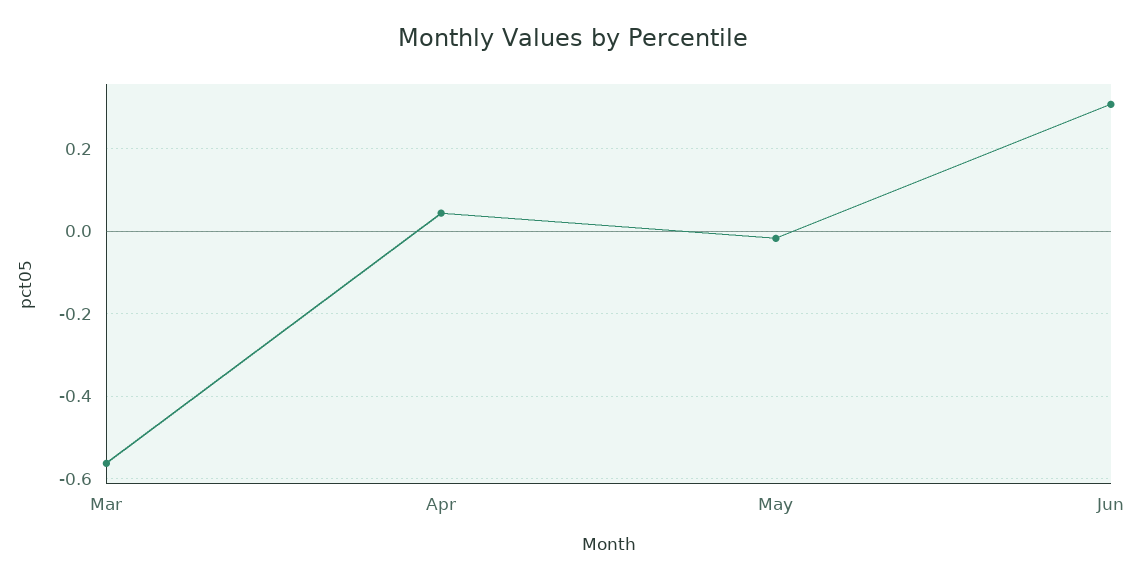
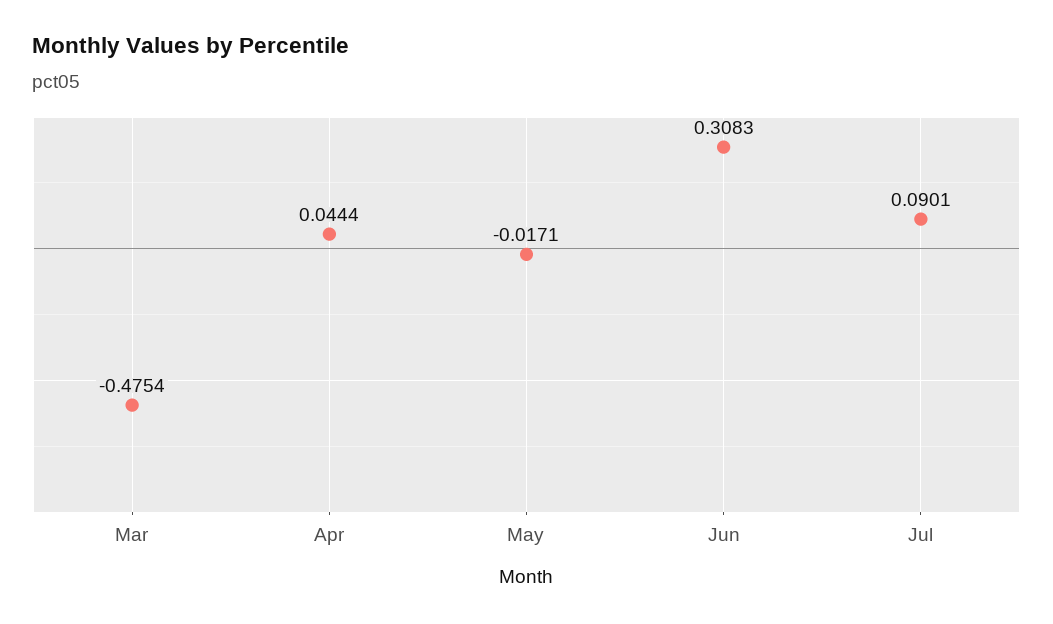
Mar: -0.56 -> -0.4754
Jul: none -> 0.0901

